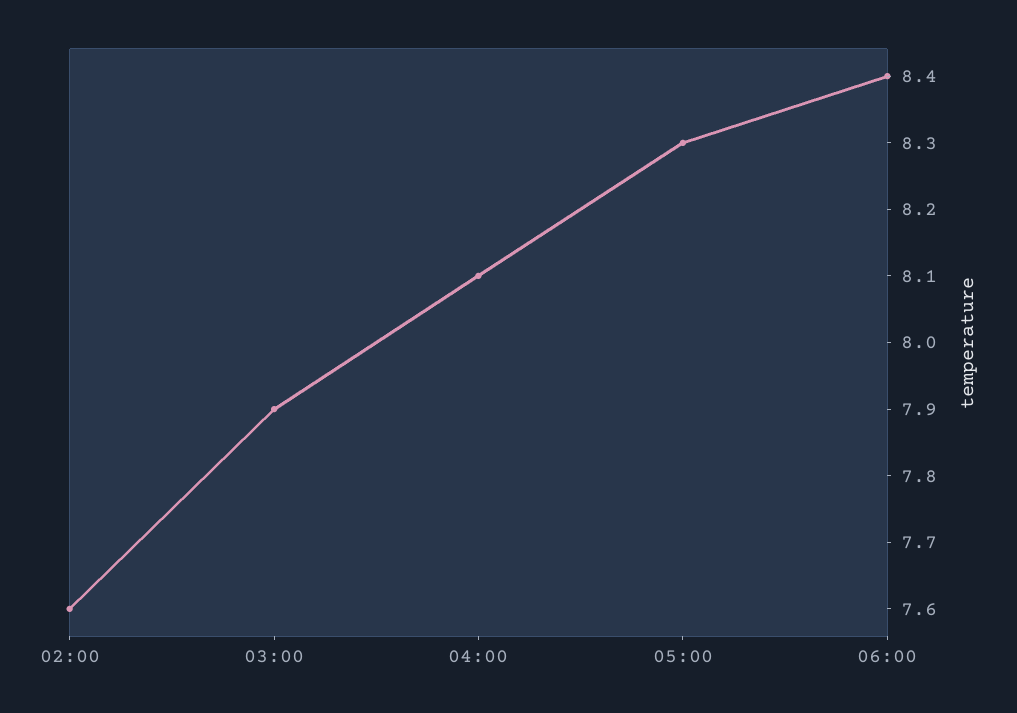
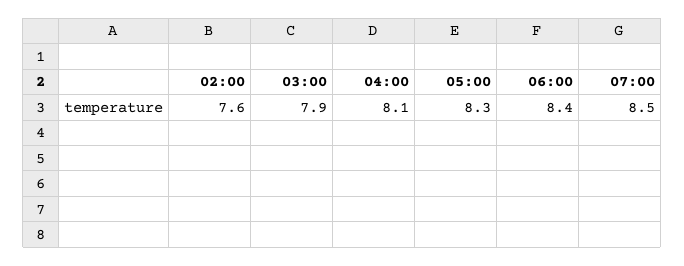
07:00: none -> 8.5

